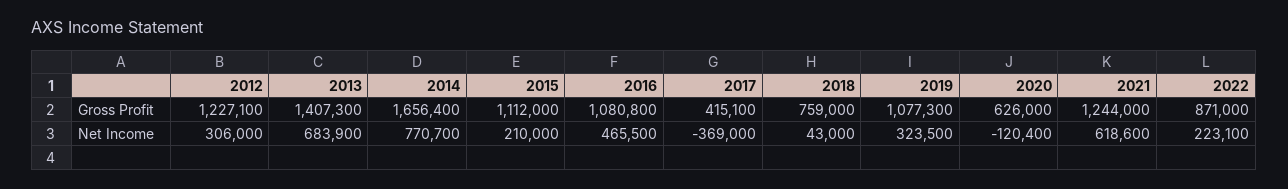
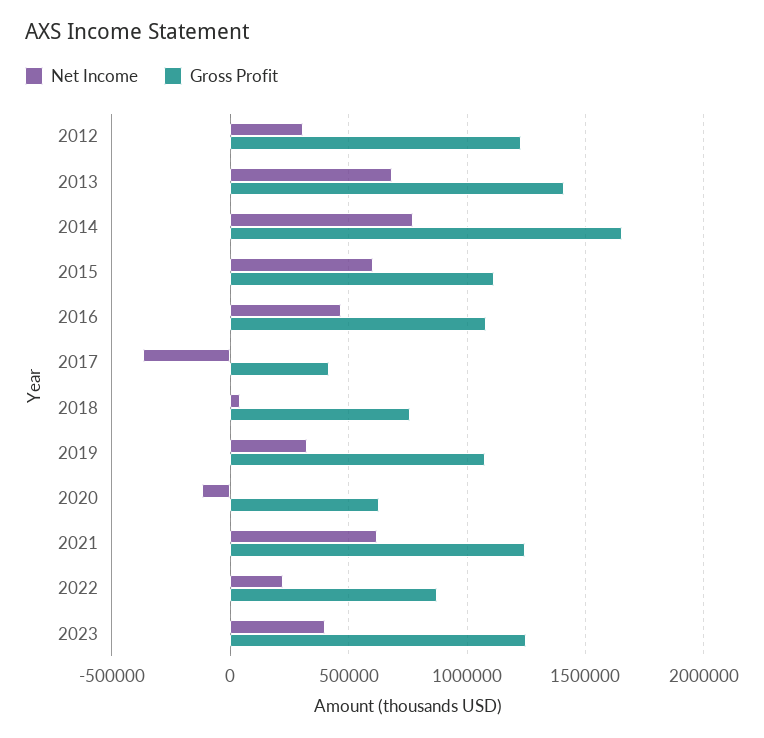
Net Income, 2015: 210000 -> 600000
Net Income, 2023: none -> 400000
Gross Profit, 2023: none -> 1250000

